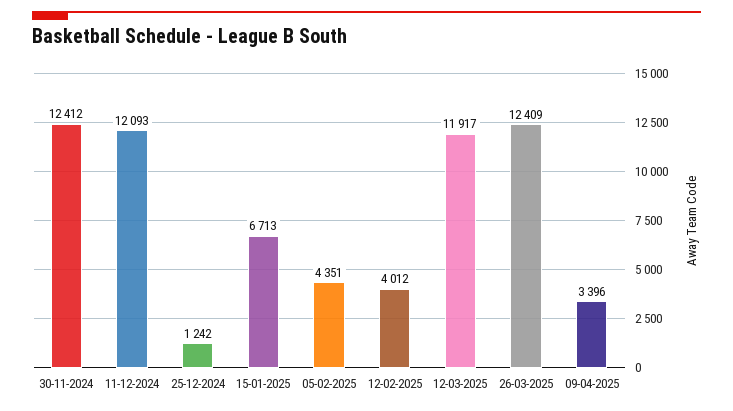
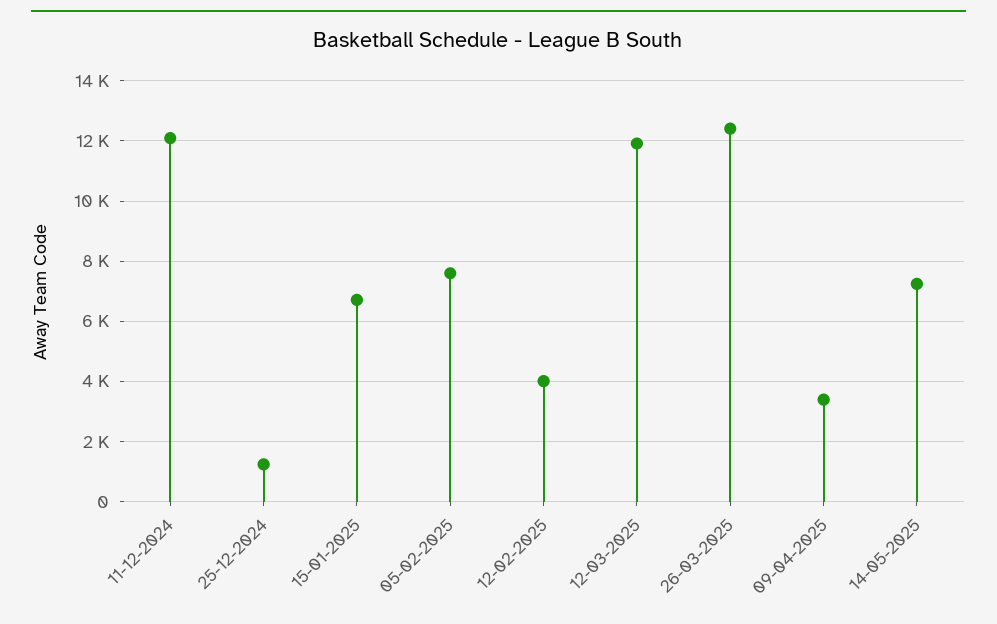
30-11-2024: 12412 -> none
05-02-2025: 4351 -> 7600
14-05-2025: none -> 7200

